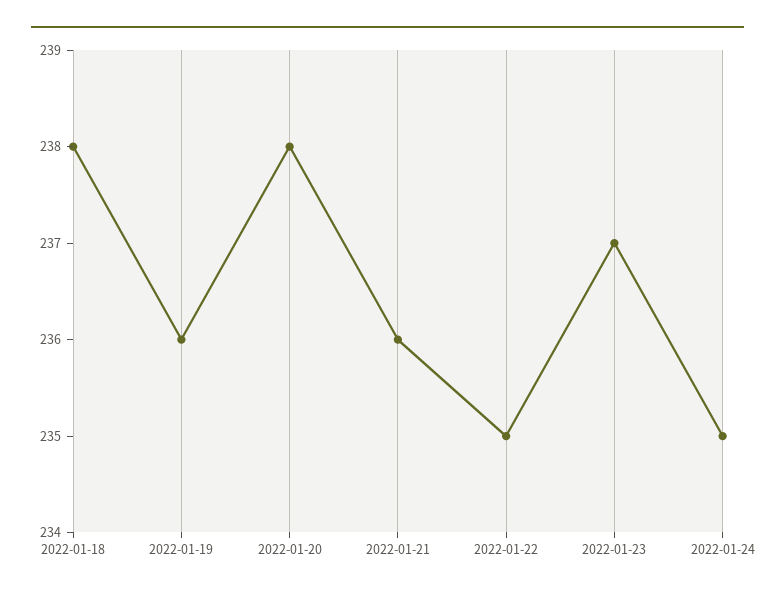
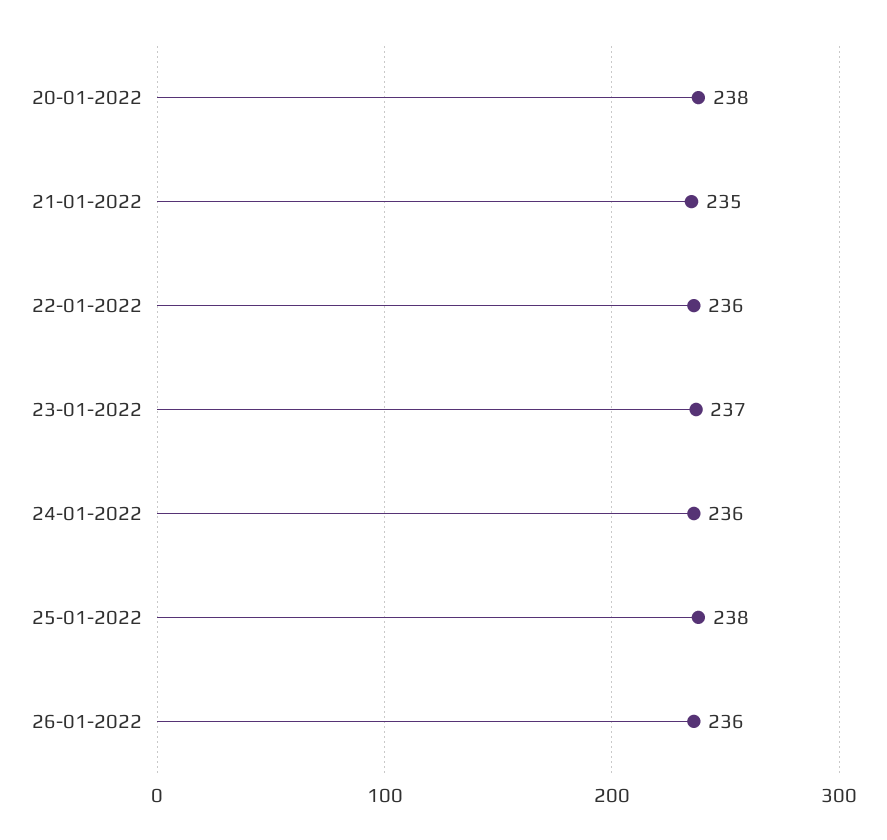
2022-01-18: 238 -> none
2022-01-19: 236 -> none
2022-01-21: 236 -> 235
2022-01-22: 235 -> 236
2022-01-24: 235 -> 236
25-01-2022: none -> 238
26-01-2022: none -> 236

